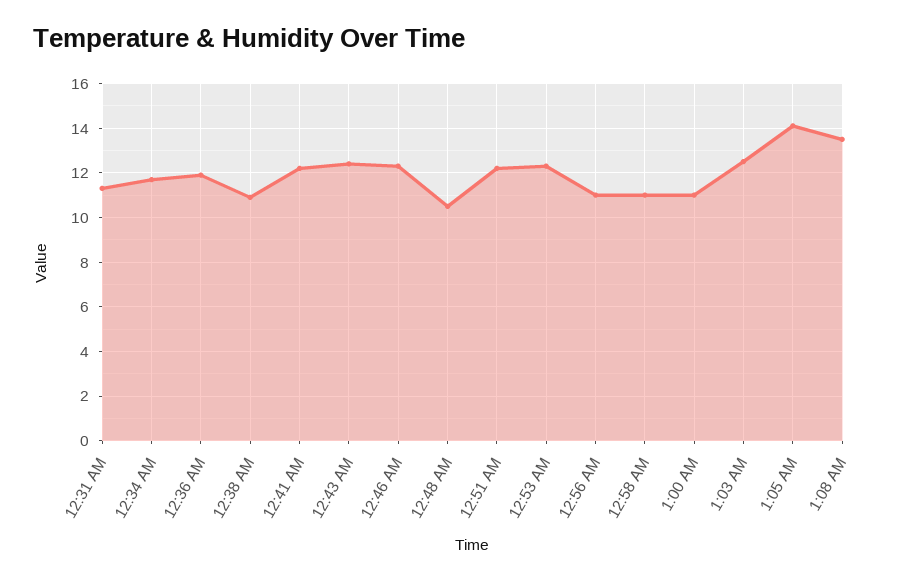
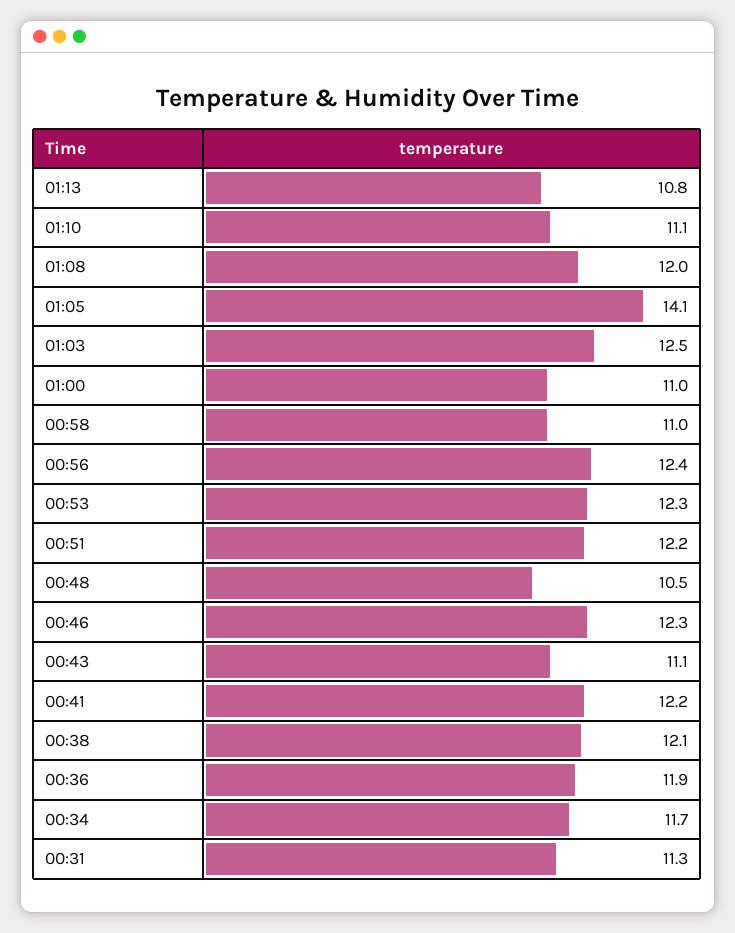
12:38 AM: 11 -> 12.1
12:43 AM: 12.5 -> 11.1
12:56 AM: 11 -> 12.4
1:08 AM: 13.5 -> 12
01:13: none -> 10.8
01:10: none -> 11.1

